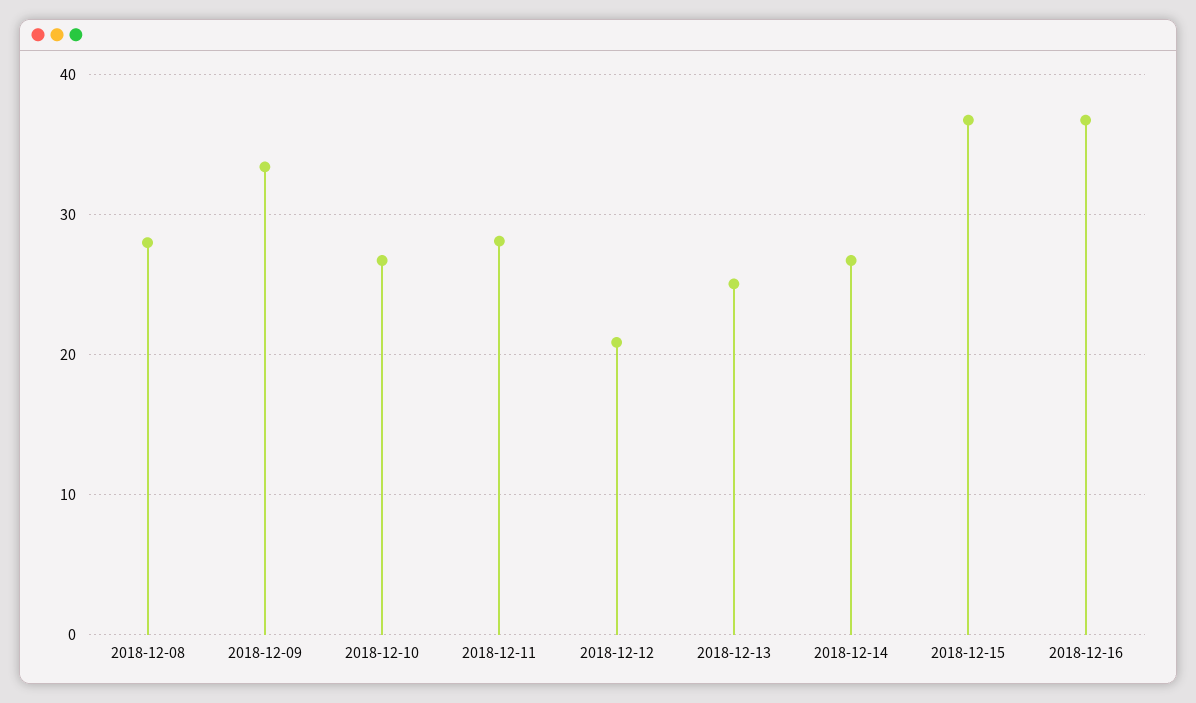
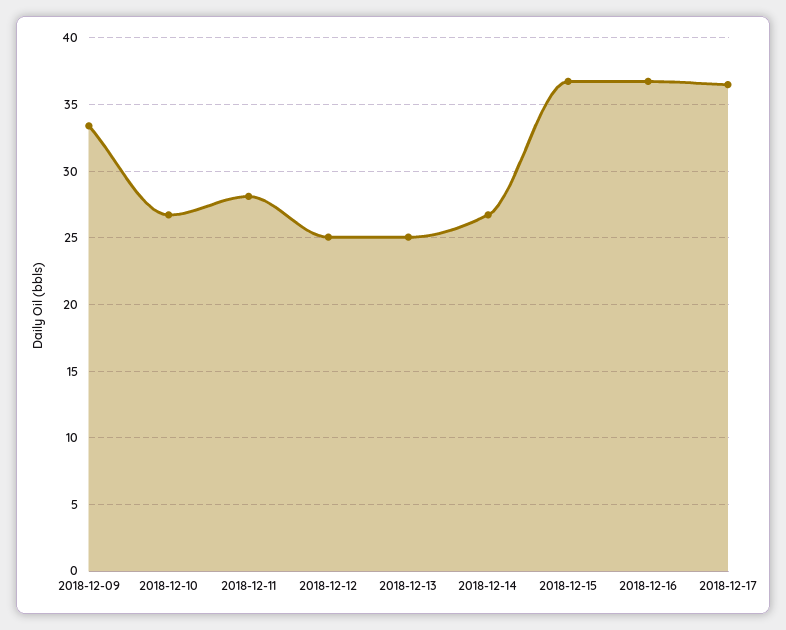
2018-12-08: 28 -> none
2018-12-12: 21 -> 25
2018-12-17: none -> 36.5

